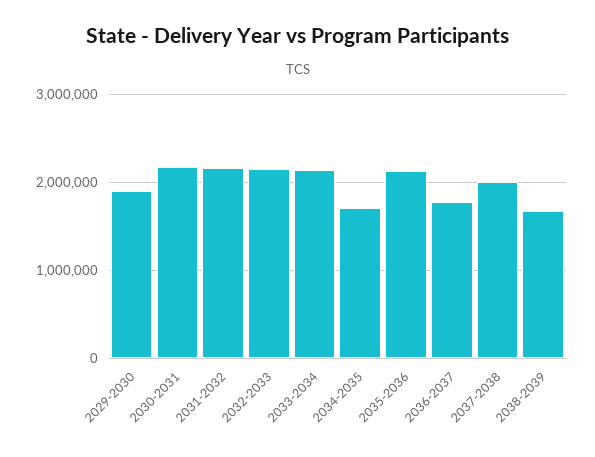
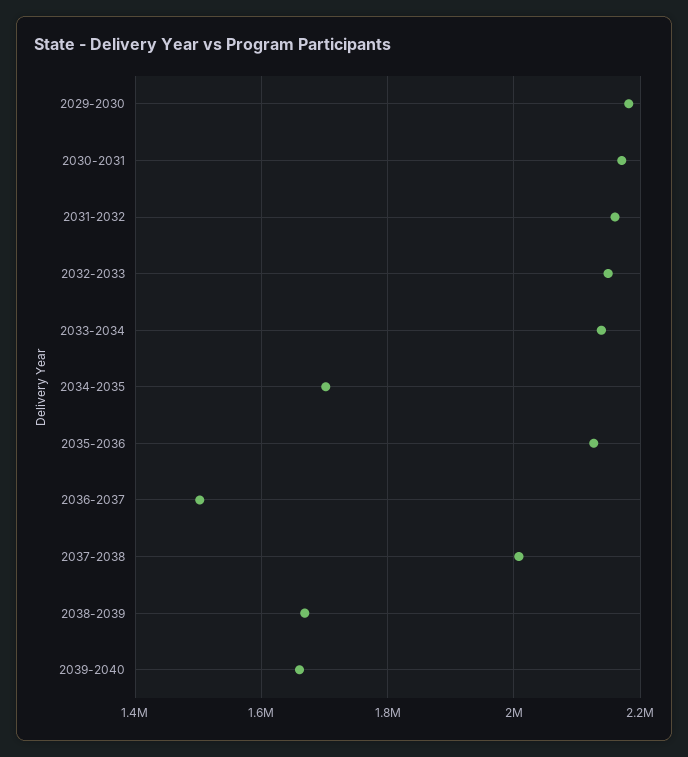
2029-2030: 1900000 -> 2180000
2036-2037: 1800000 -> 1500000
2039-2040: none -> 1660000

